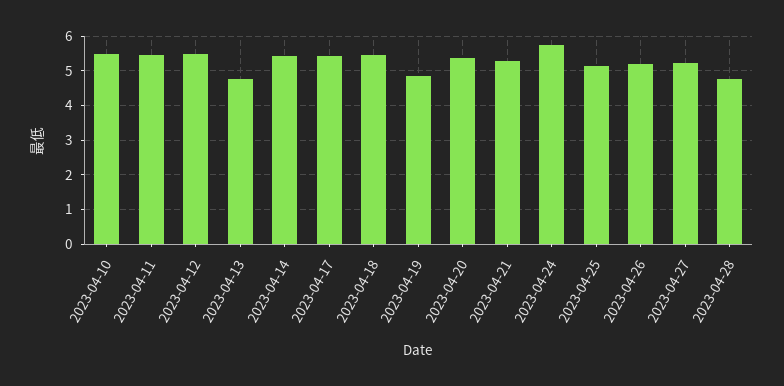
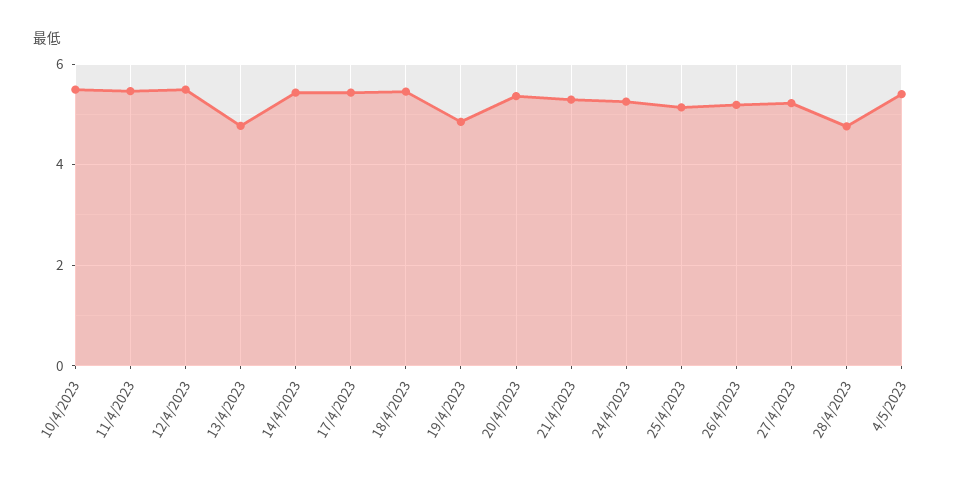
2023-04-24: 5.8 -> 5.2
4/5/2023: none -> 5.4

